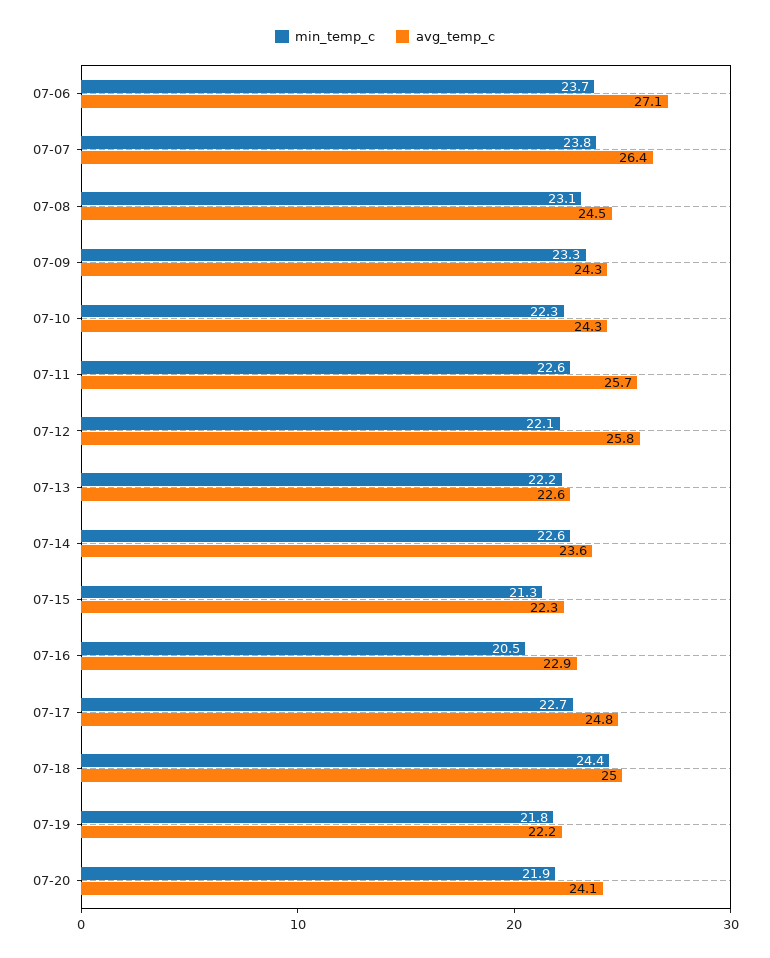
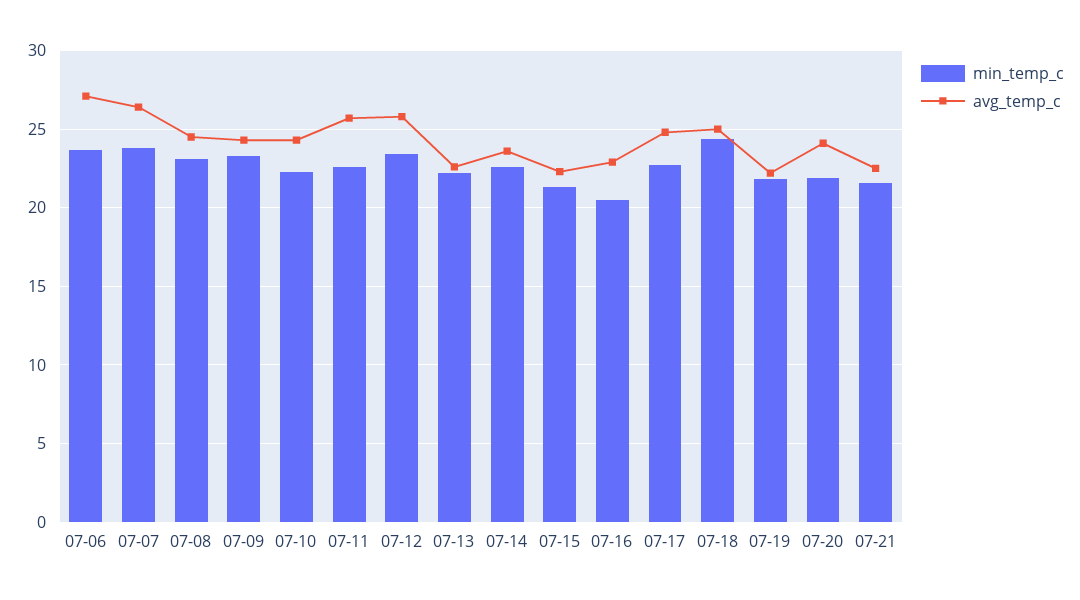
min_temp_c, 07-12: 22.1 -> 23.5
min_temp_c, 07-21: none -> 21.5
avg_temp_c, 07-21: none -> 22.5

